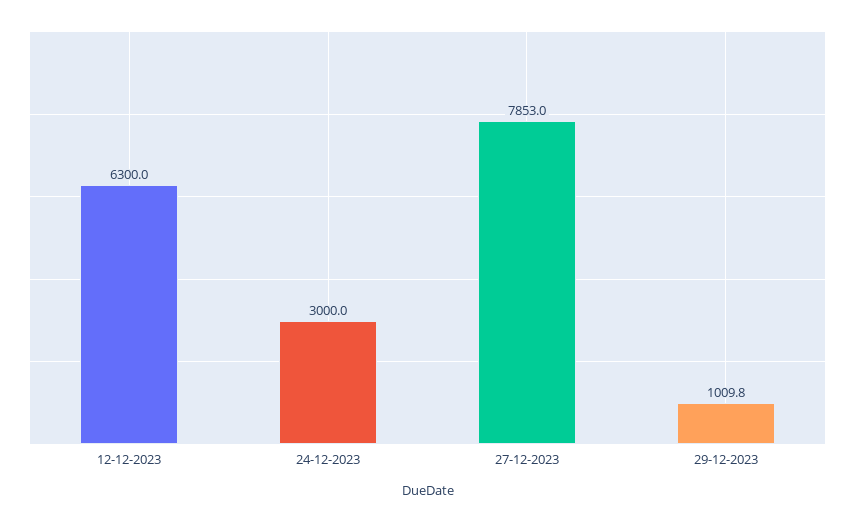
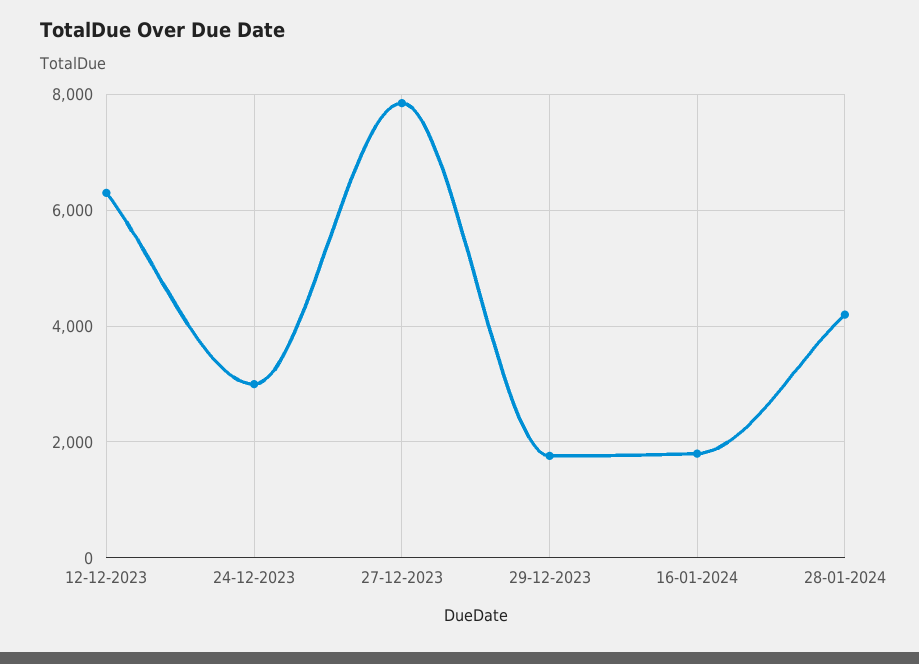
29-12-2023: 1009.8 -> 1800
16-01-2024: none -> 1800
28-01-2024: none -> 4200

